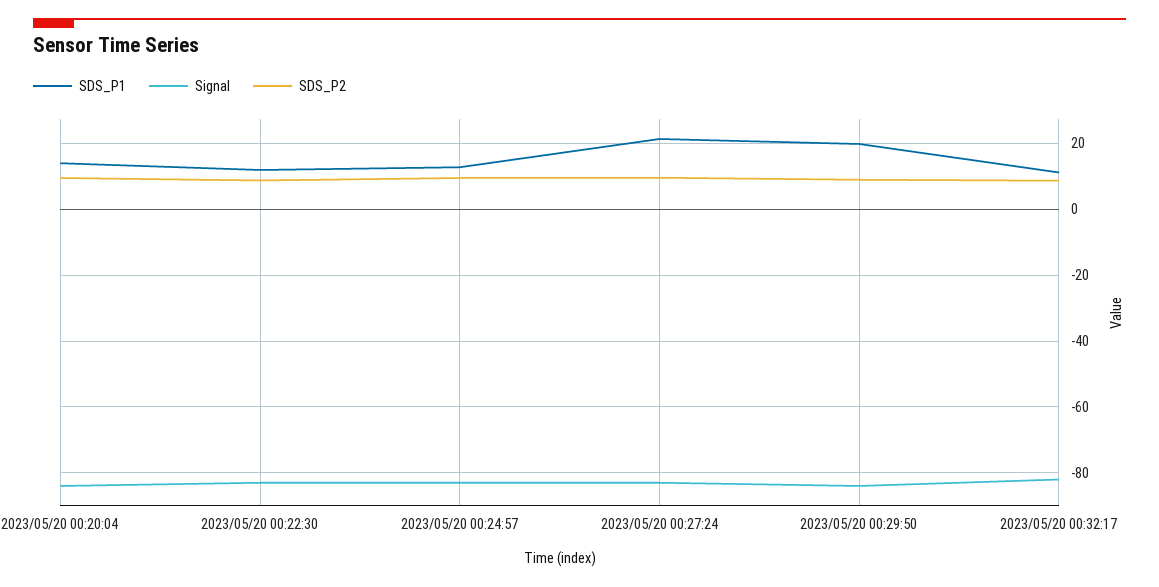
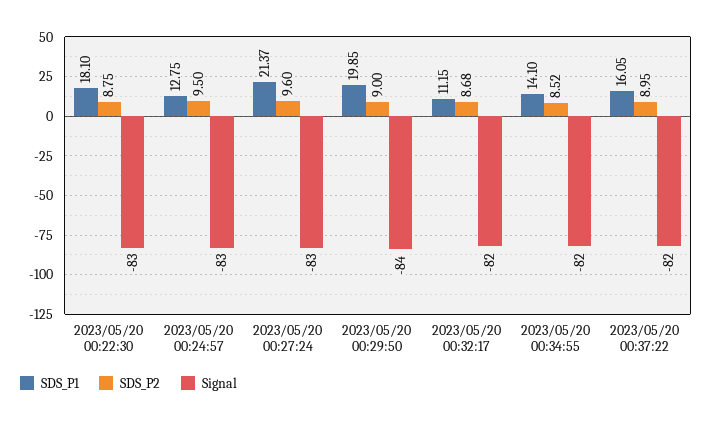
SDS_P1, 2023/05/20 00:20:04: 14 -> none
Signal, 2023/05/20 00:20:04: -84 -> none
SDS_P2, 2023/05/20 00:20:04: 10 -> none
SDS_P1, 2023/05/20 00:22:30: 12 -> 18.1
SDS_P1, 2023/05/20 00:34:55: none -> 14.1
SDS_P2, 2023/05/20 00:34:55: none -> 8.52
Signal, 2023/05/20 00:34:55: none -> -82
SDS_P1, 2023/05/20 00:37:22: none -> 16.05
SDS_P2, 2023/05/20 00:37:22: none -> 8.95
Signal, 2023/05/20 00:37:22: none -> -82

